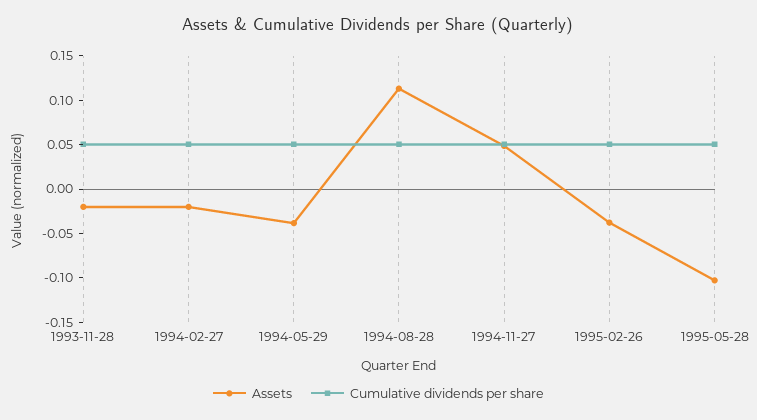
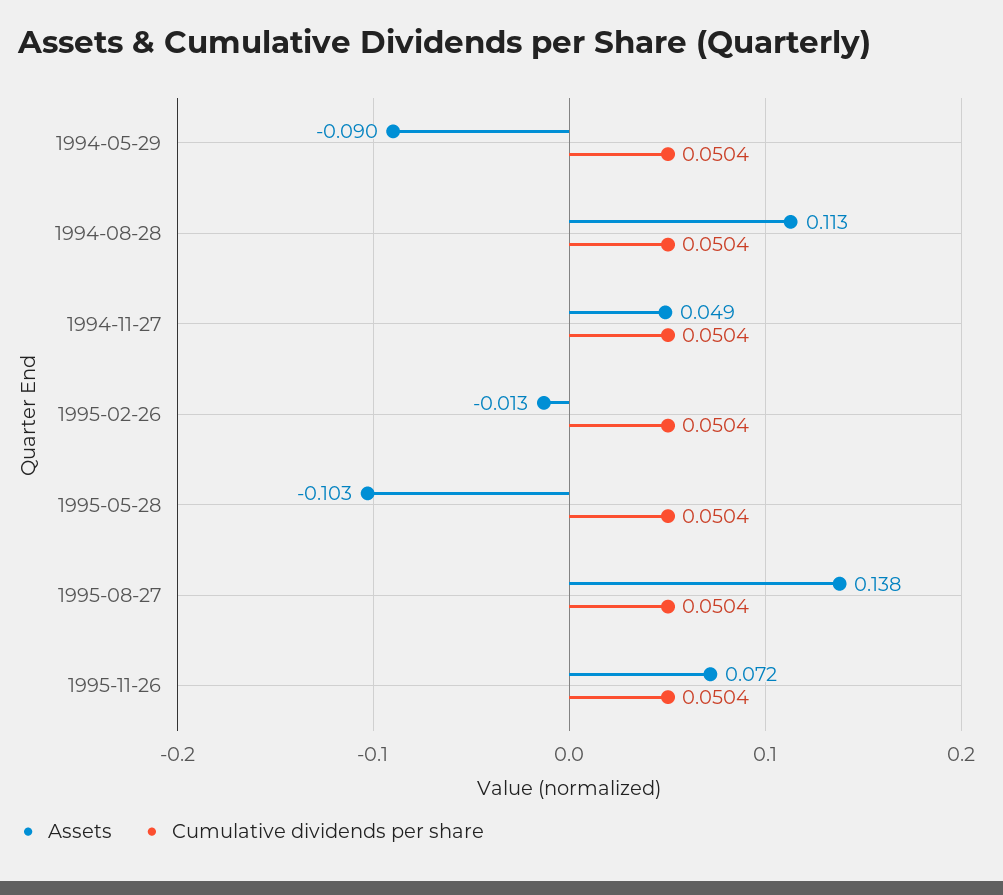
Assets, 1993-11-28: -0.02 -> none
Cumulative dividends per share, 1993-11-28: 0.05 -> none
Assets, 1994-02-27: -0.02 -> none
Cumulative dividends per share, 1994-02-27: 0.05 -> none
Assets, 1994-05-29: -0.04 -> -0.09
Assets, 1995-02-26: -0.04 -> -0.013
Assets, 1995-08-27: none -> 0.138
Cumulative dividends per share, 1995-08-27: none -> 0.0504
Assets, 1995-11-26: none -> 0.072
Cumulative dividends per share, 1995-11-26: none -> 0.0504

